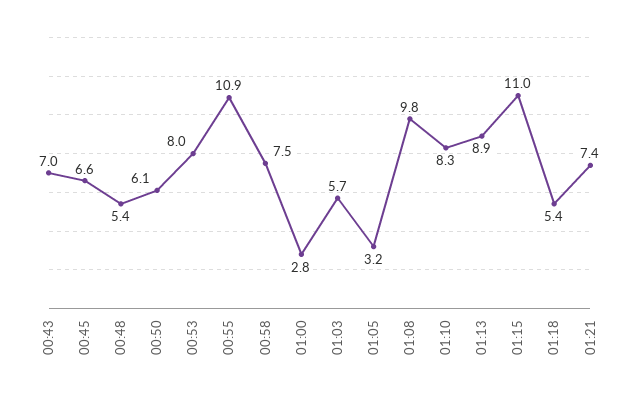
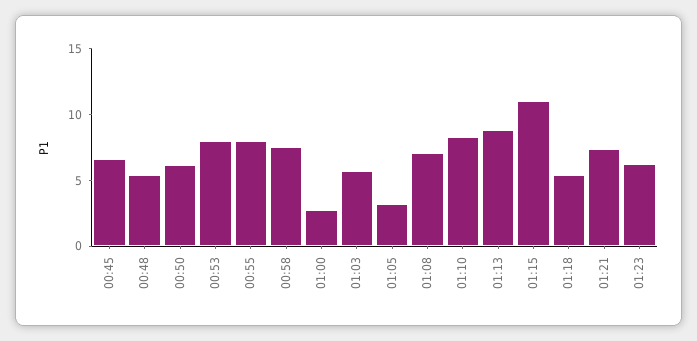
00:43: 7 -> none
00:55: 10.9 -> 8
01:08: 9.8 -> 7
01:23: none -> 6

